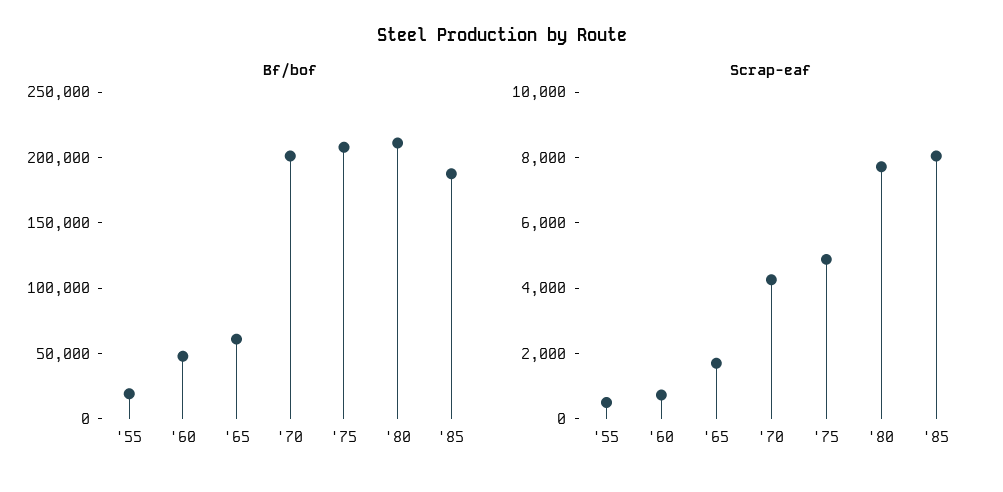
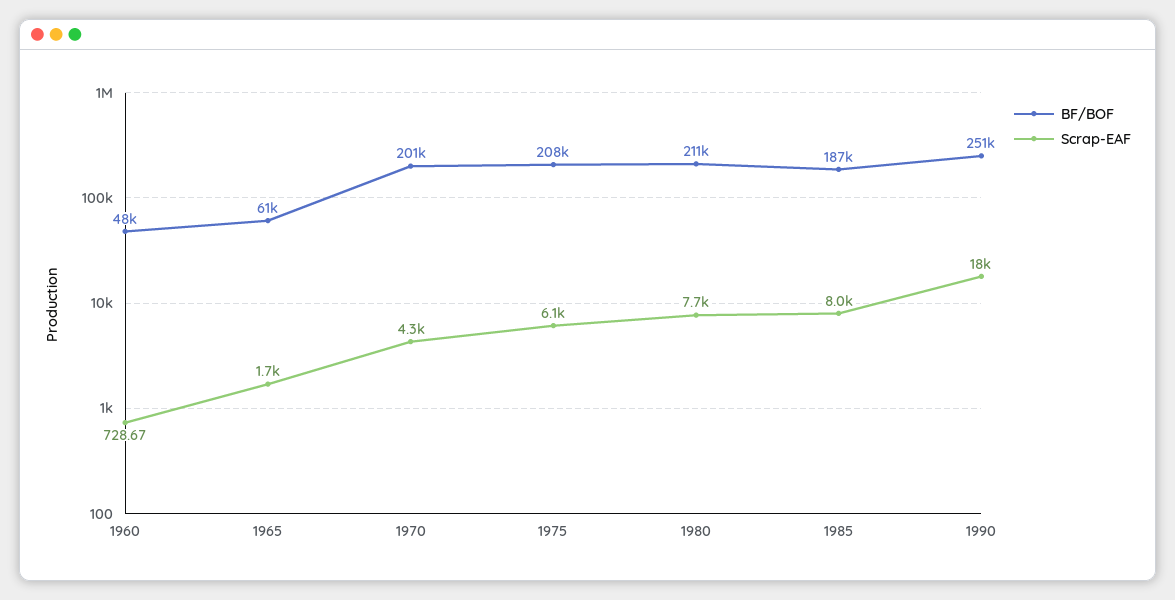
Bf/bof, '55: 20000 -> none
Scrap-eaf, '55: 500 -> none
Scrap-eaf, '75: 5000 -> 6100
Bf/bof, 1990: none -> 251000
Scrap-eaf, 1990: none -> 18000

